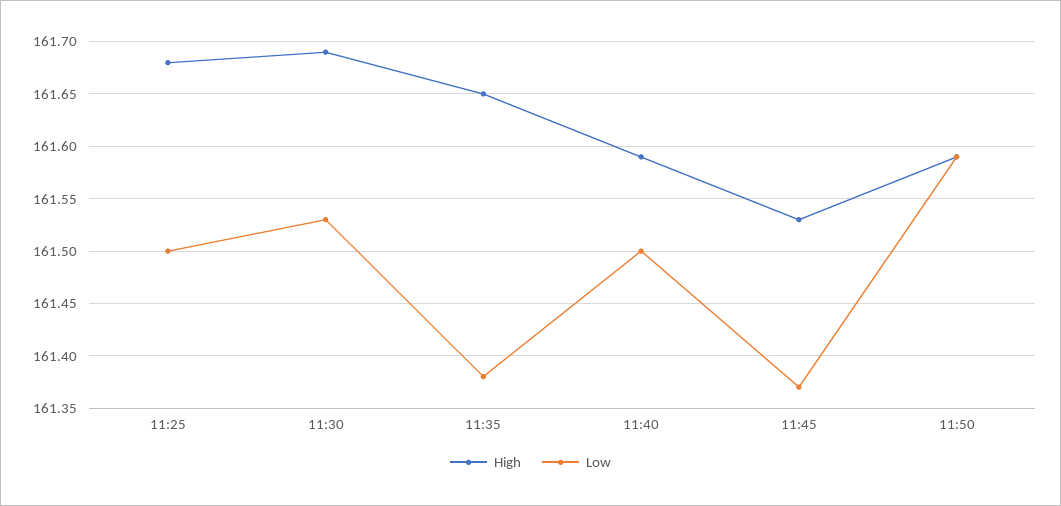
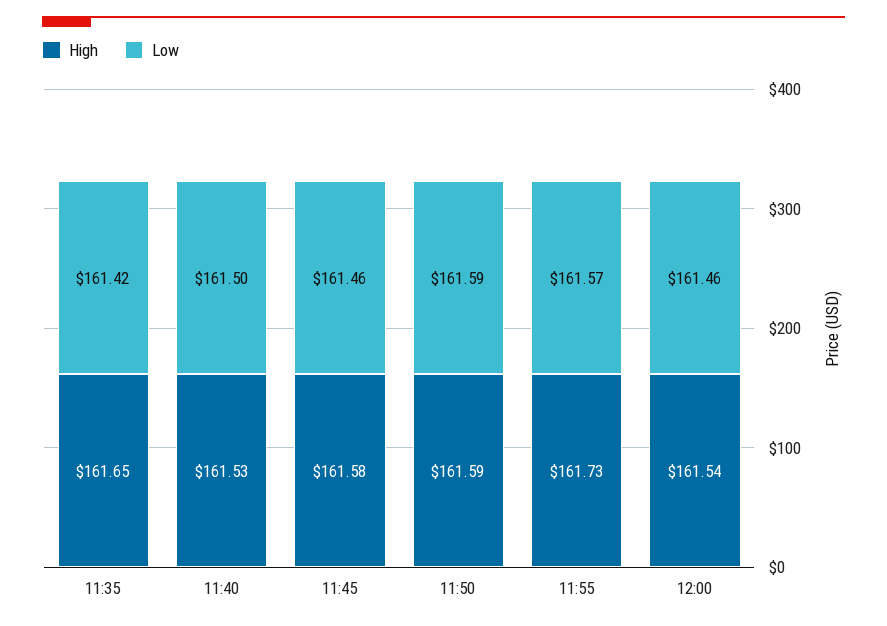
High, 11:25: 161.68 -> none
Low, 11:25: 161.5 -> none
High, 11:30: 161.69 -> none
Low, 11:30: 161.53 -> none
Low, 11:35: 161.38 -> 161.42
High, 11:40: 161.59 -> 161.53
High, 11:45: 161.53 -> 161.58
Low, 11:45: 161.37 -> 161.46
High, 11:55: none -> 161.73
Low, 11:55: none -> 161.57
High, 12:00: none -> 161.54
Low, 12:00: none -> 161.46

